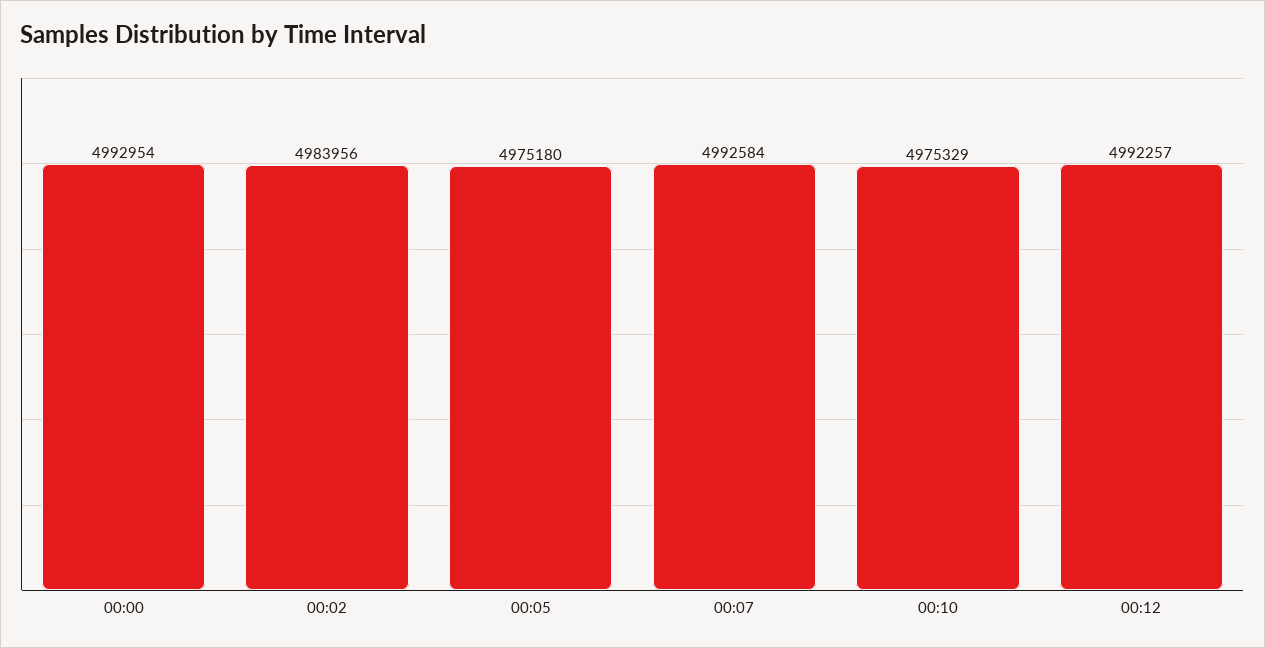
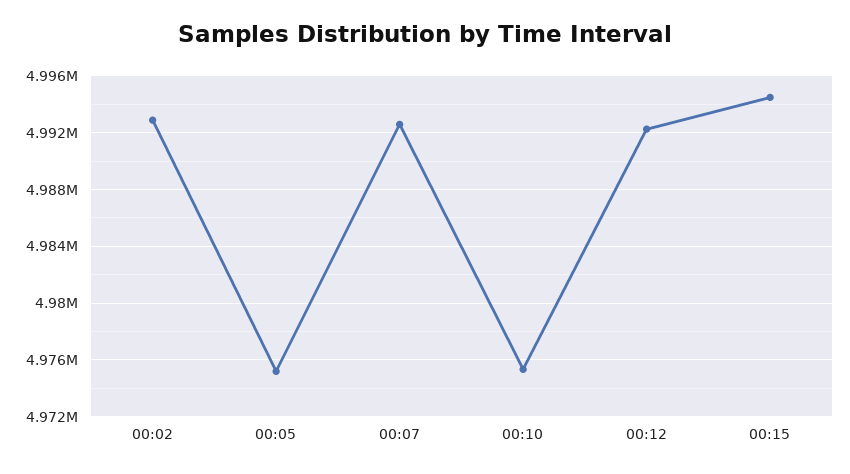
00:00: 4992954 -> none
00:02: 4983956 -> 4993000
00:15: none -> 4994500

